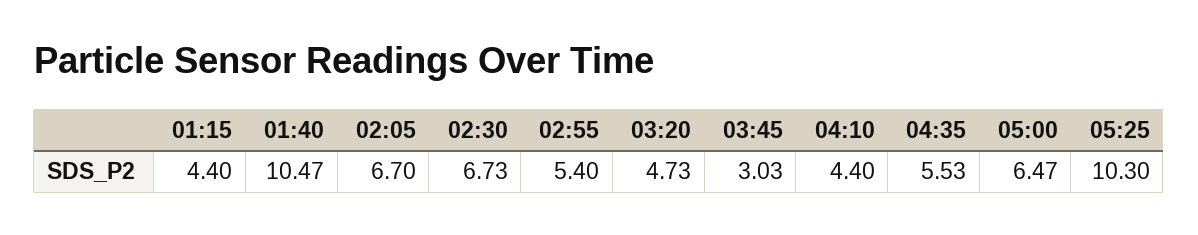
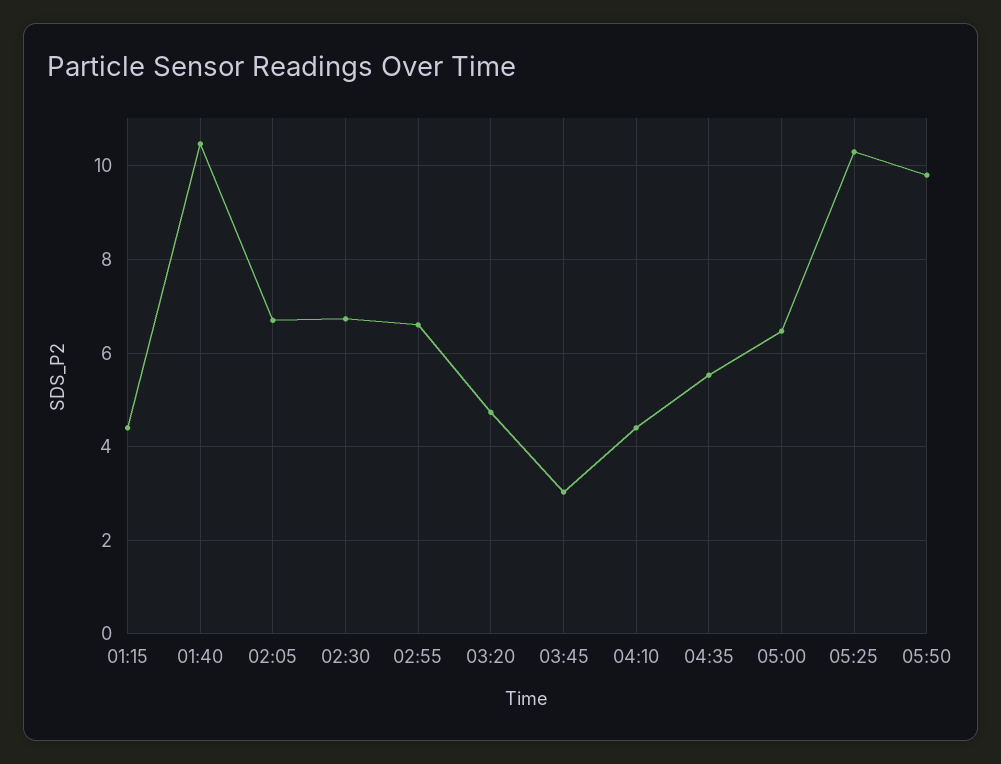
02:55: 5.4 -> 6.6
05:50: none -> 9.8

